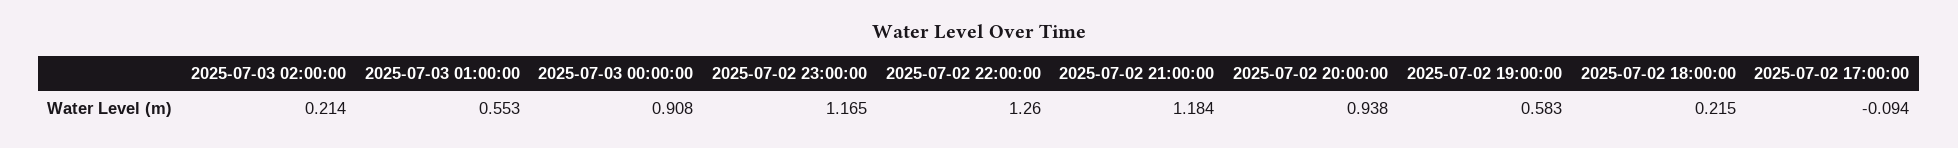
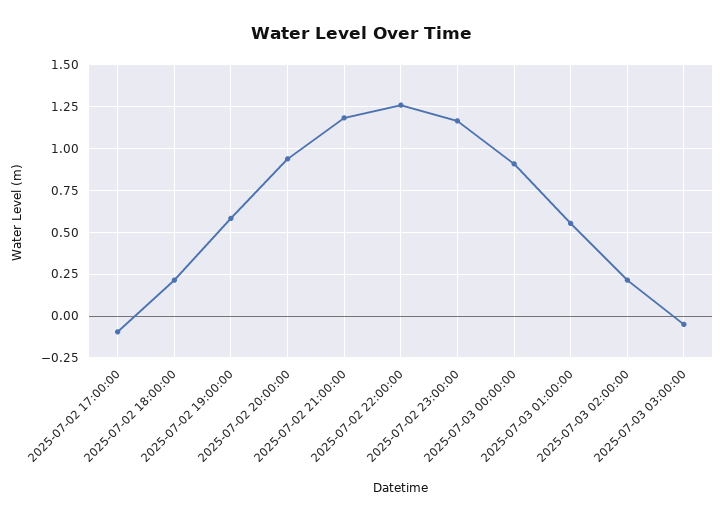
2025-07-03 03:00:00: none -> -0.05

